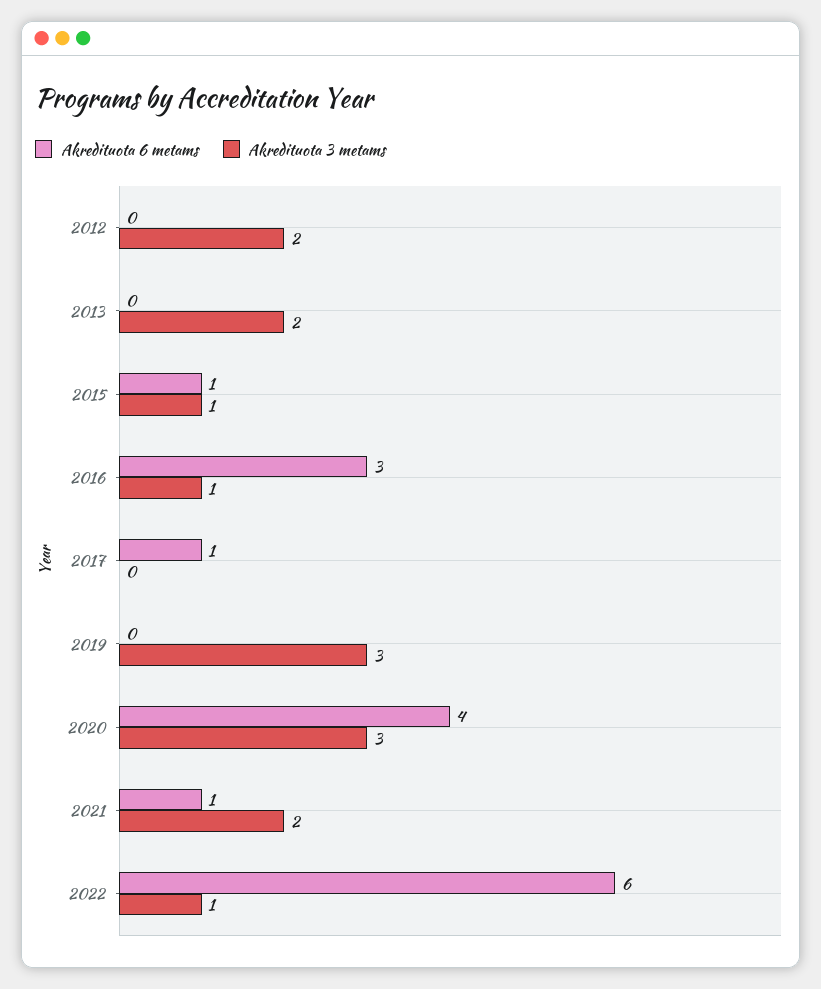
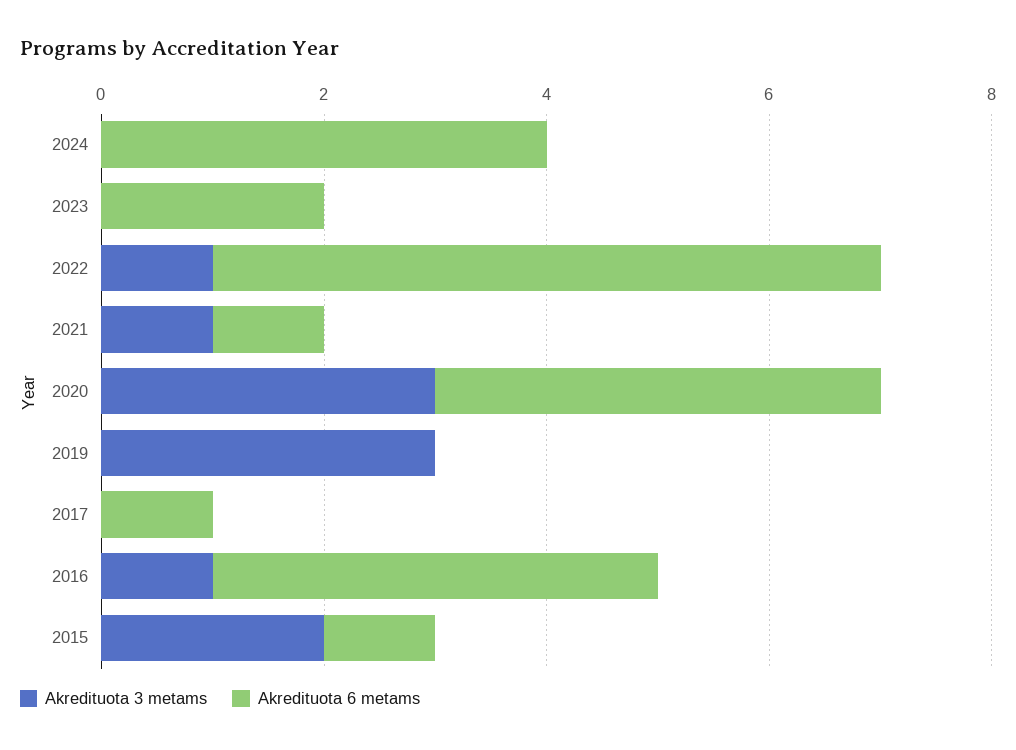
Akredituota 6 metams, 2012: 0 -> none
Akredituota 3 metams, 2012: 2 -> none
Akredituota 6 metams, 2013: 0 -> none
Akredituota 3 metams, 2013: 2 -> none
Akredituota 3 metams, 2015: 1 -> 2
Akredituota 6 metams, 2016: 3 -> 4
Akredituota 3 metams, 2021: 2 -> 1
Akredituota 3 metams, 2024: none -> 0
Akredituota 6 metams, 2024: none -> 4
Akredituota 3 metams, 2023: none -> 0
Akredituota 6 metams, 2023: none -> 2

